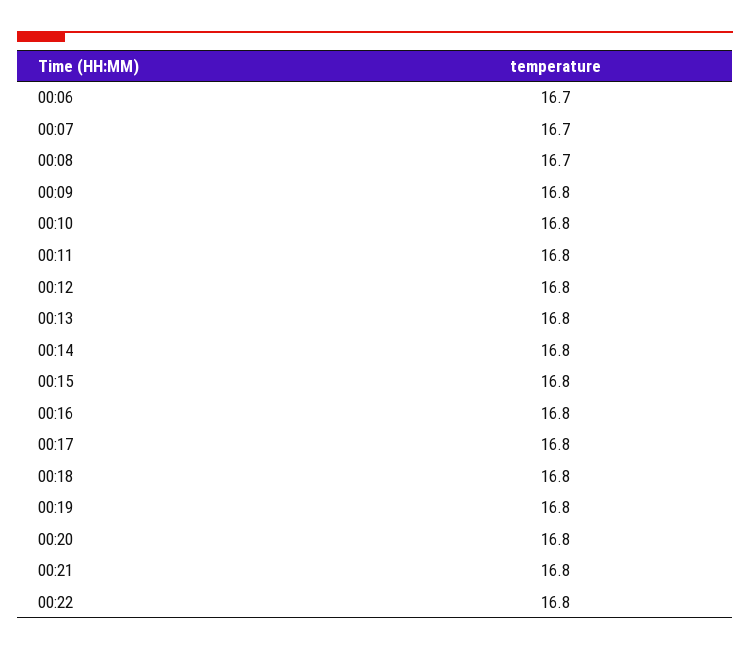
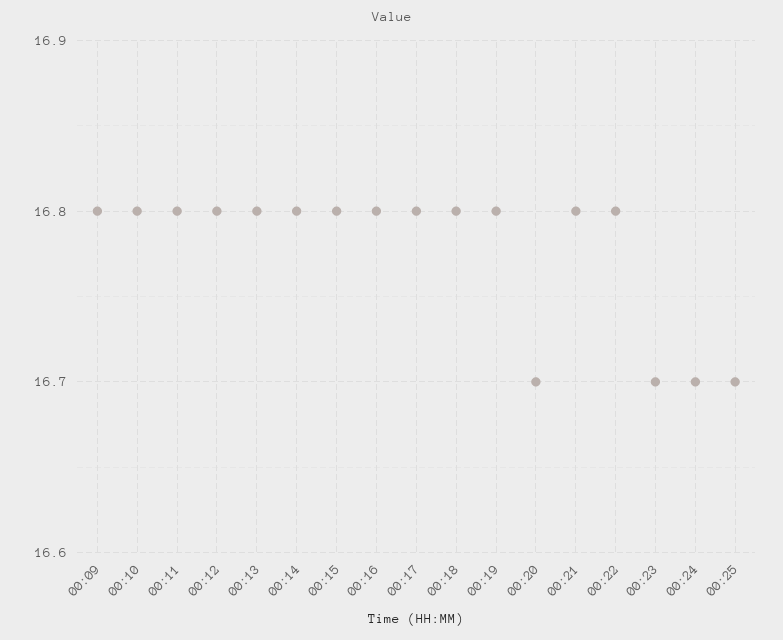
00:06: 16.7 -> none
00:07: 16.7 -> none
00:08: 16.7 -> none
00:20: 16.8 -> 16.7
00:23: none -> 16.7
00:24: none -> 16.7
00:25: none -> 16.7

